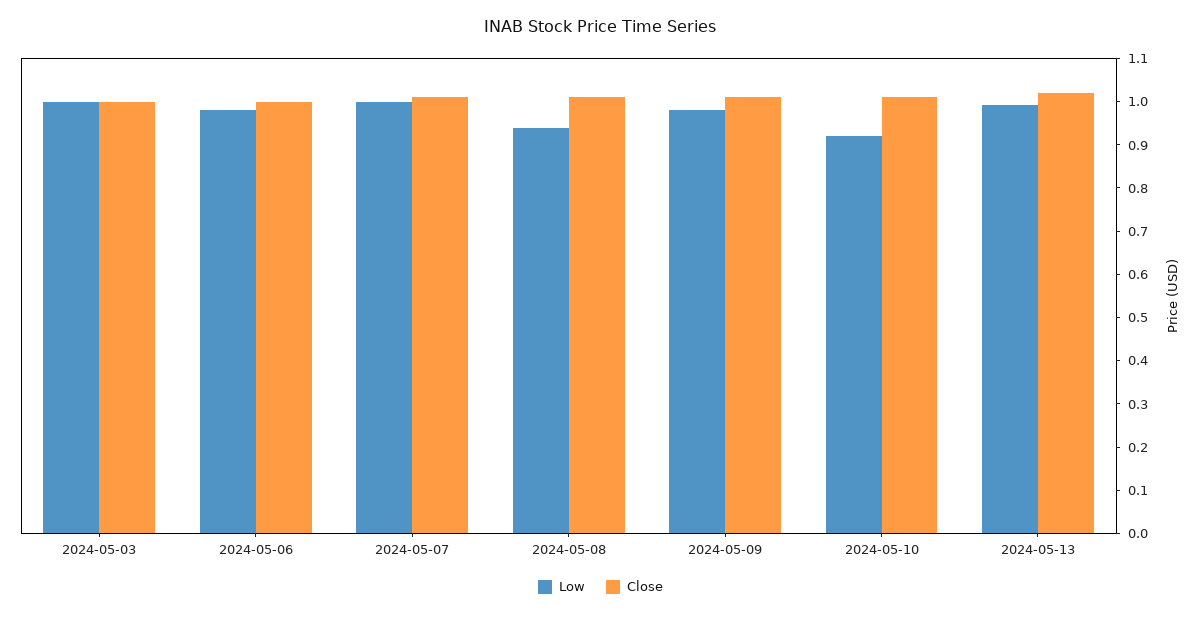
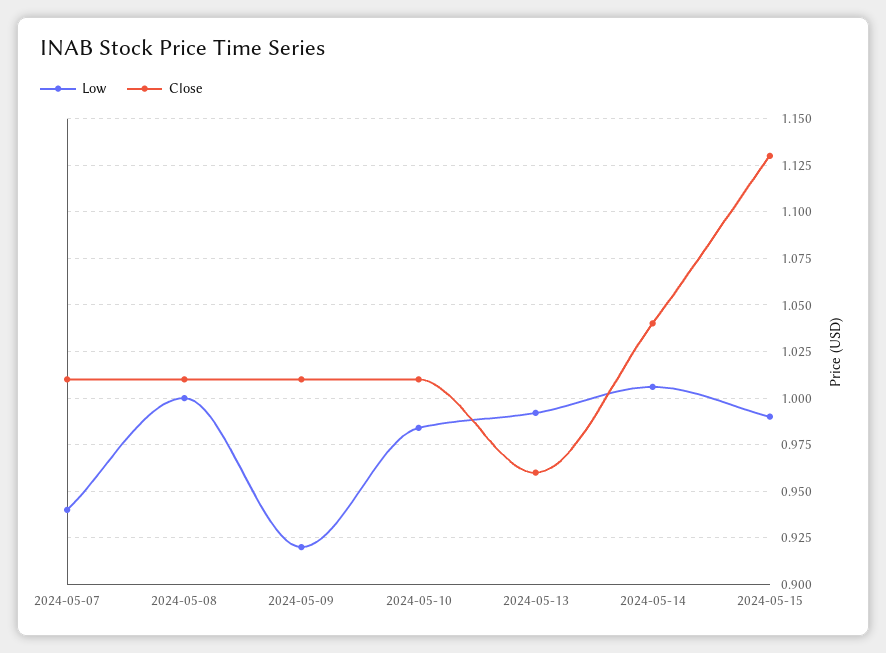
Low, 2024-05-03: 1 -> none
Close, 2024-05-03: 1 -> none
Low, 2024-05-06: 0.98 -> none
Close, 2024-05-06: 1 -> none
Low, 2024-05-07: 1 -> 0.94
Low, 2024-05-08: 0.94 -> 1
Low, 2024-05-09: 0.98 -> 0.92
Low, 2024-05-10: 0.92 -> 0.985
Close, 2024-05-13: 1.02 -> 0.96
Low, 2024-05-14: none -> 1.005
Close, 2024-05-14: none -> 1.04
Low, 2024-05-15: none -> 0.99
Close, 2024-05-15: none -> 1.13

